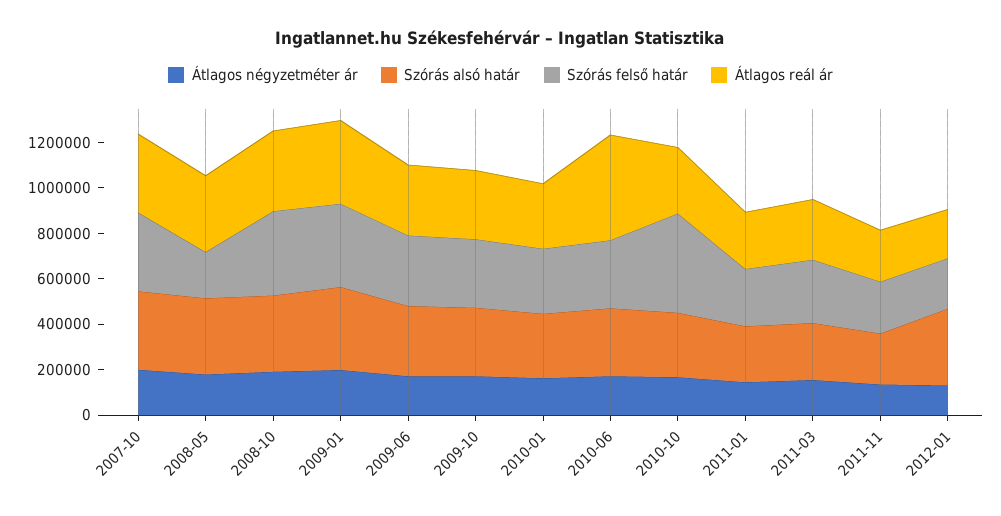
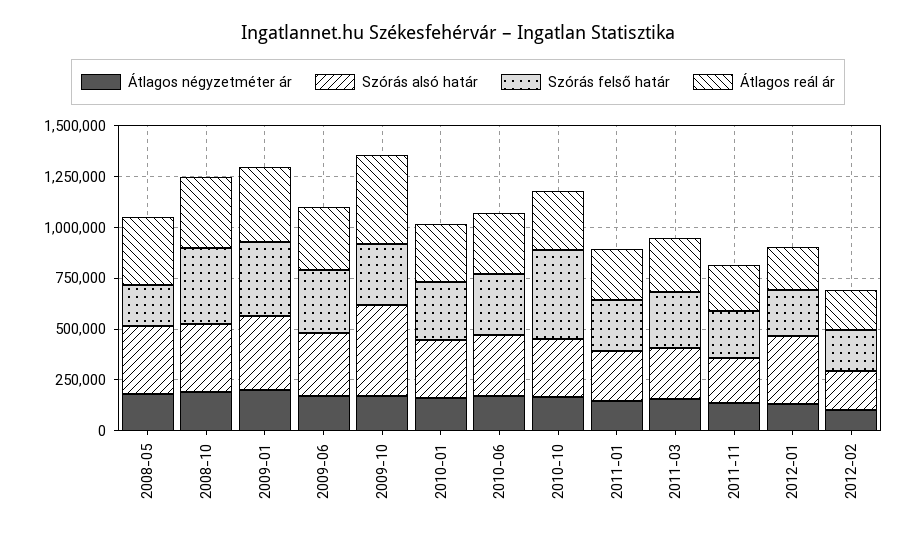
Átlagos négyzetméter ár, 2007-10: 200000 -> none
Szórás alsó határ, 2007-10: 350000 -> none
Szórás felső határ, 2007-10: 350000 -> none
Átlagos reál ár, 2007-10: 350000 -> none
Szórás alsó határ, 2009-10: 300000 -> 450000
Átlagos reál ár, 2009-10: 300000 -> 450000
Átlagos reál ár, 2010-06: 450000 -> 300000
Átlagos négyzetméter ár, 2012-02: none -> 100000
Szórás alsó határ, 2012-02: none -> 200000
Szórás felső határ, 2012-02: none -> 200000
Átlagos reál ár, 2012-02: none -> 200000

